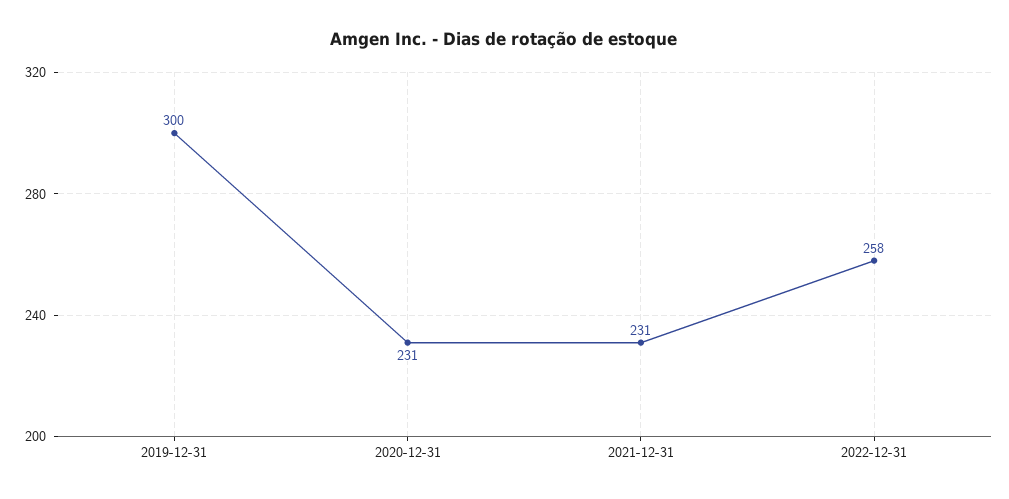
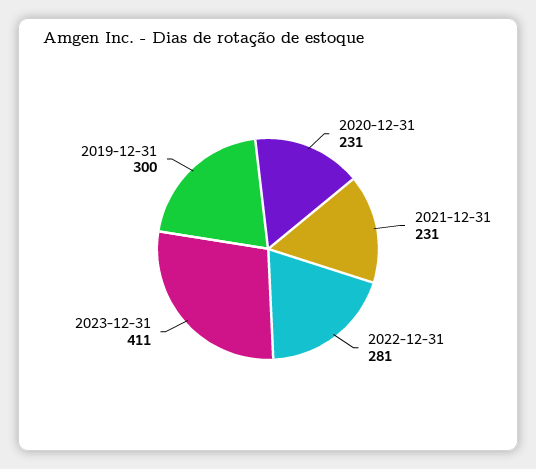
2022-12-31: 258 -> 281
2023-12-31: none -> 411

